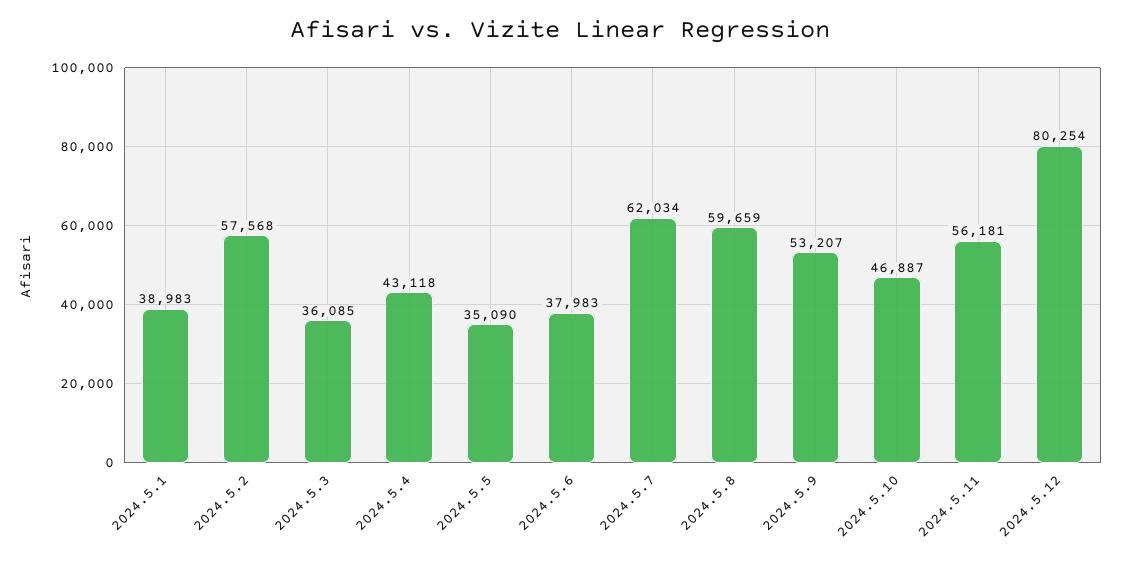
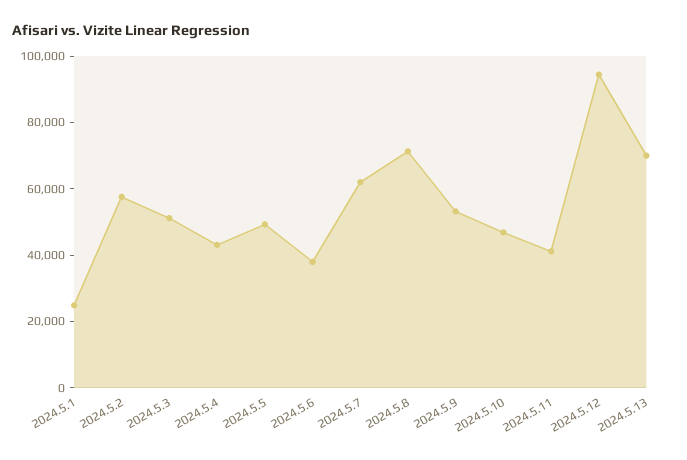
2024.5.1: 38983 -> 25000
2024.5.3: 36085 -> 50000
2024.5.5: 35090 -> 50000
2024.5.8: 59659 -> 70000
2024.5.11: 56181 -> 40000
2024.5.12: 80254 -> 95000
2024.5.13: none -> 70000

